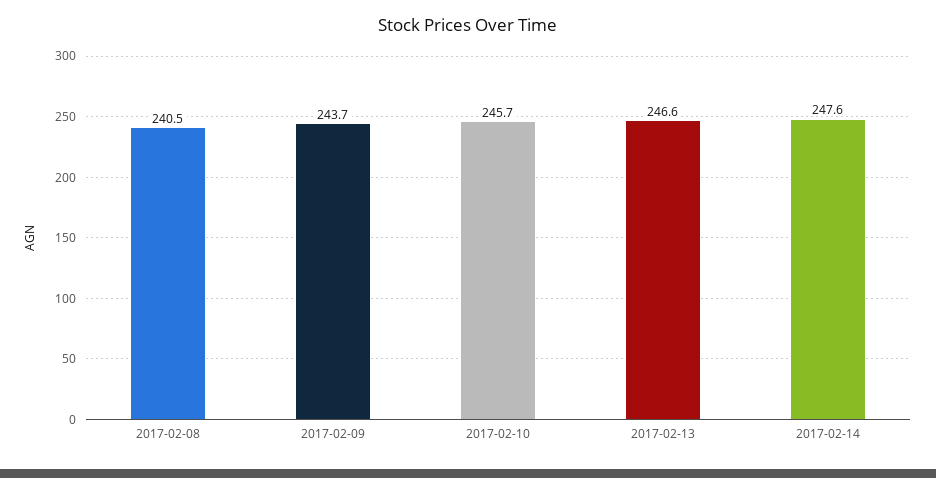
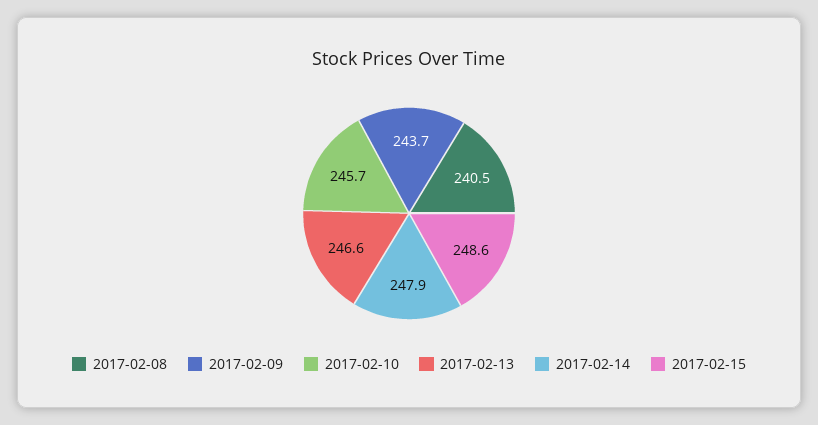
2017-02-14: 247.6 -> 247.9
2017-02-15: none -> 248.6

